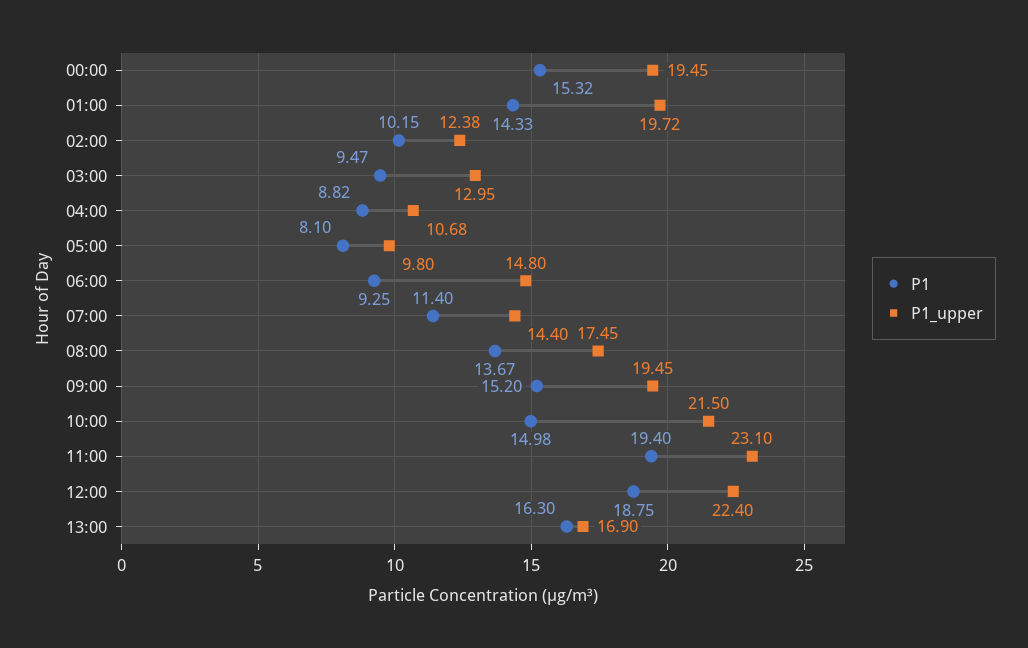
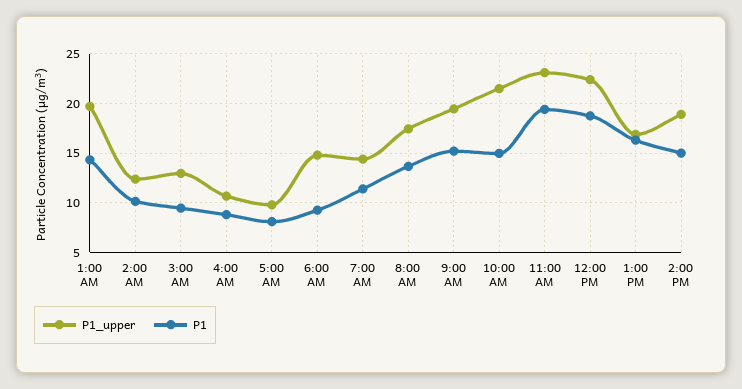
P1, 00:00: 15.32 -> none
P1_upper, 00:00: 19.45 -> none
P1_upper, 2:00 PM: none -> 19
P1, 2:00 PM: none -> 15

